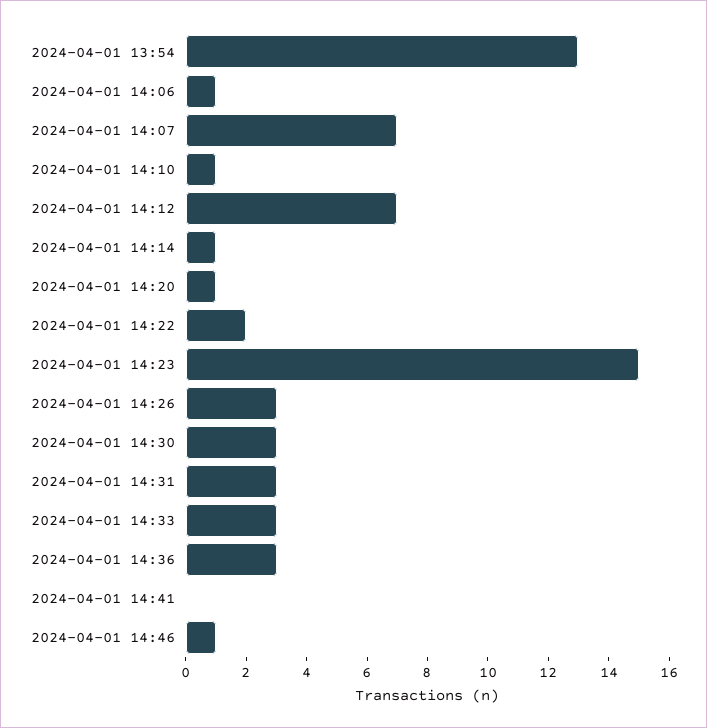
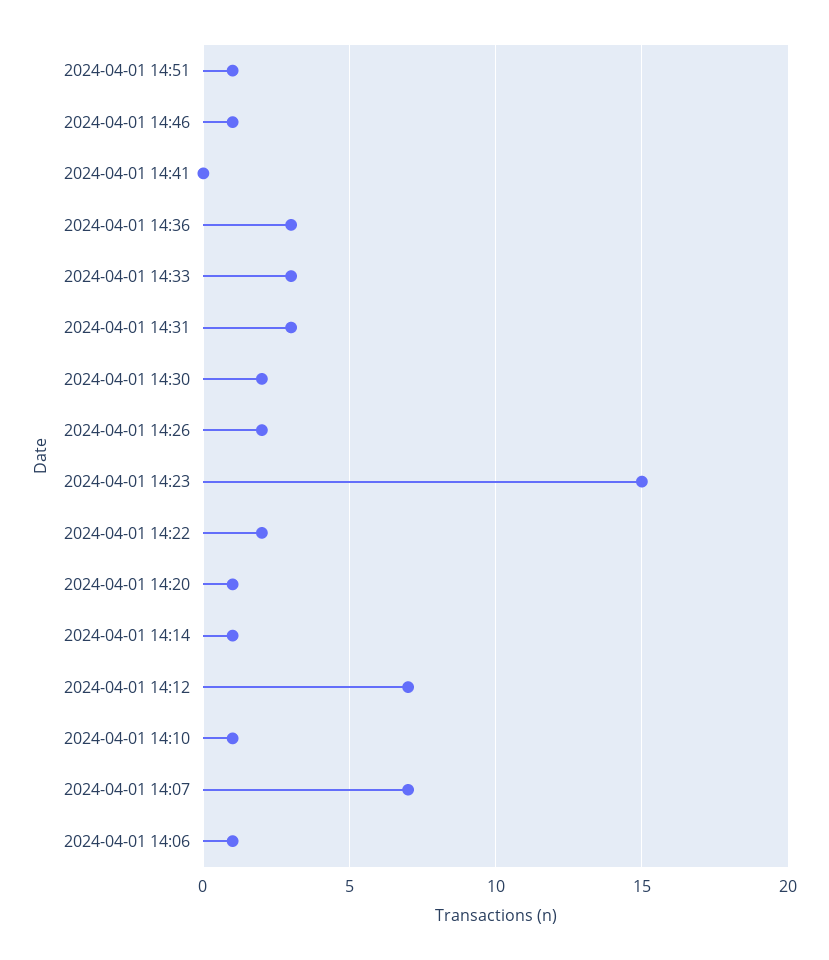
2024-04-01 13:54: 13 -> none
2024-04-01 14:26: 3 -> 2
2024-04-01 14:30: 3 -> 2
2024-04-01 14:51: none -> 1

